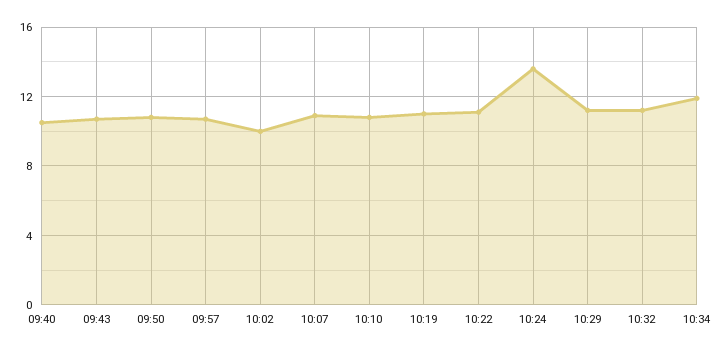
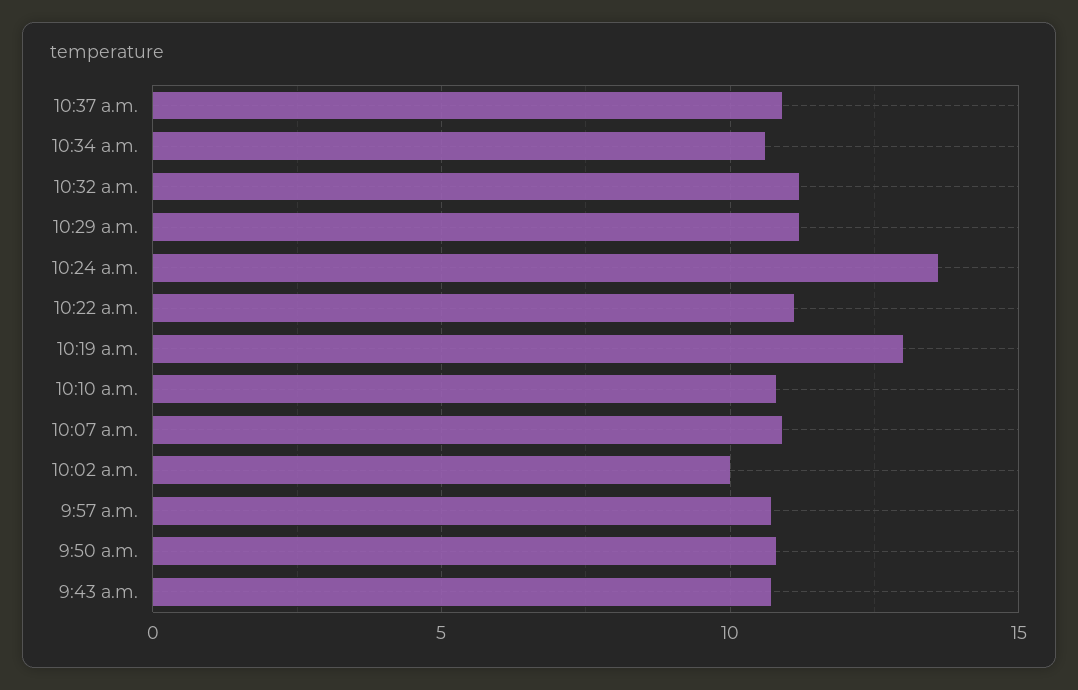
09:40: 10.5 -> none
10:19: 11 -> 13
10:34: 12 -> 10.5
10:37 a.m.: none -> 11

